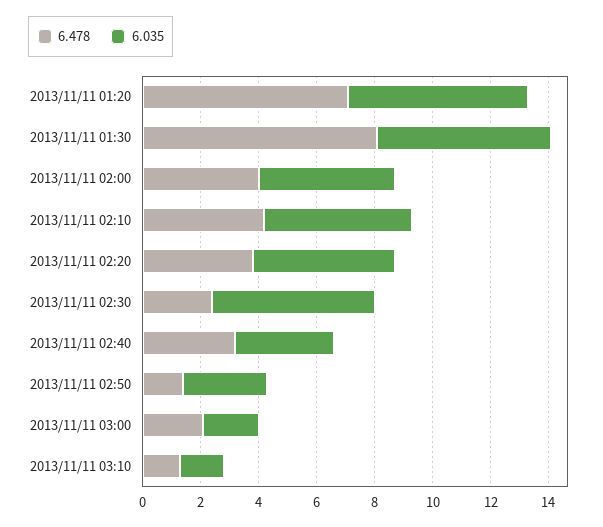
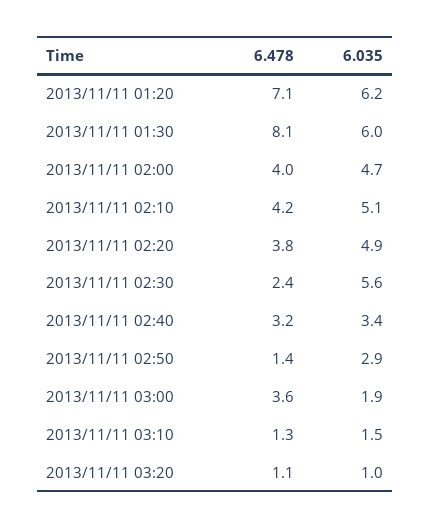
6.478, 2013/11/11 03:00: 2 -> 3.6
6.478, 2013/11/11 03:20: none -> 1.1
6.035, 2013/11/11 03:20: none -> 1

